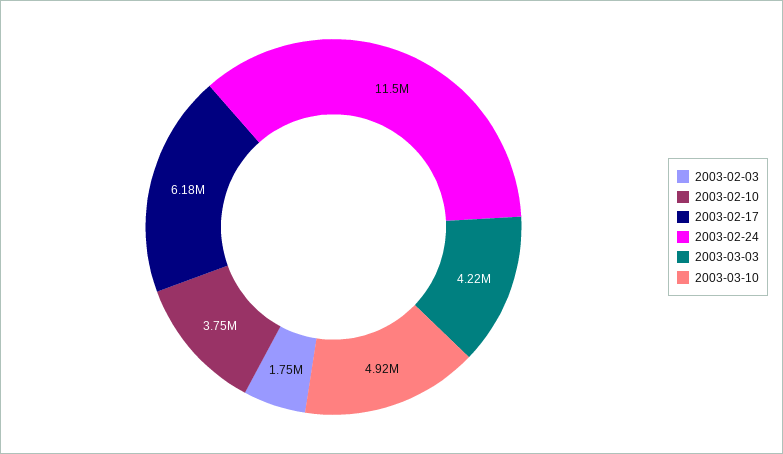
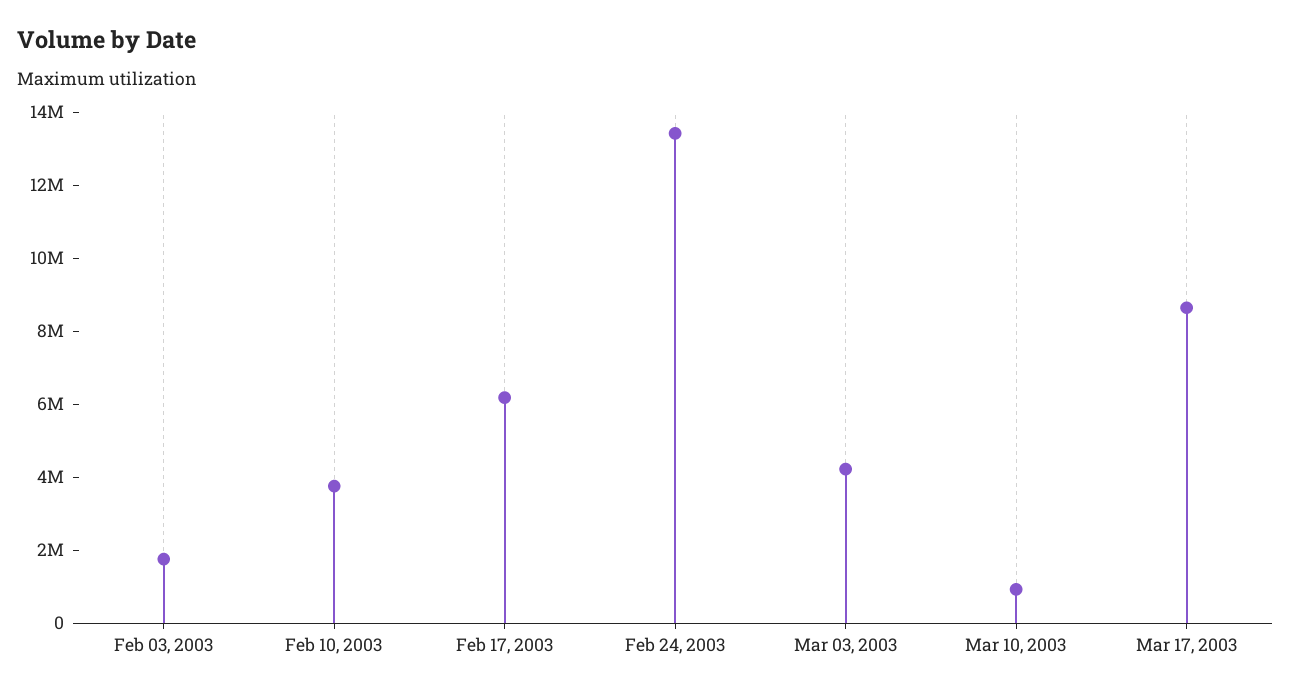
2003-02-24: 11500000 -> 13500000
2003-03-10: 4920000 -> 1000000
Mar 17, 2003: none -> 8500000

